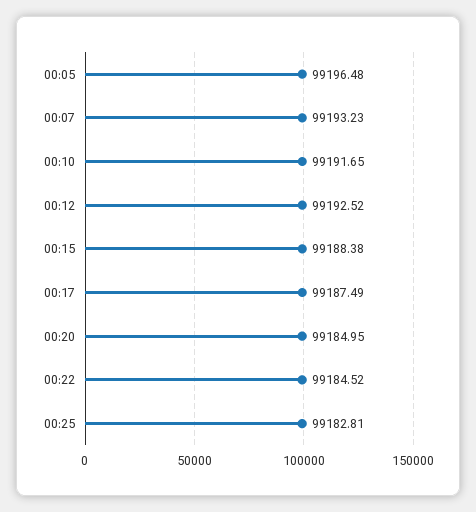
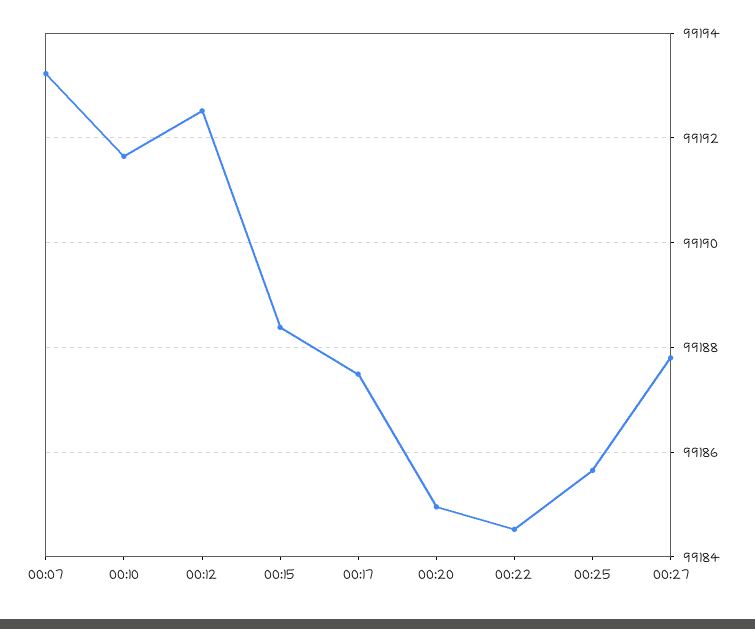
00:05: 99196.48 -> none
00:25: 99182.81 -> 99185.6
00:27: none -> 99187.8

